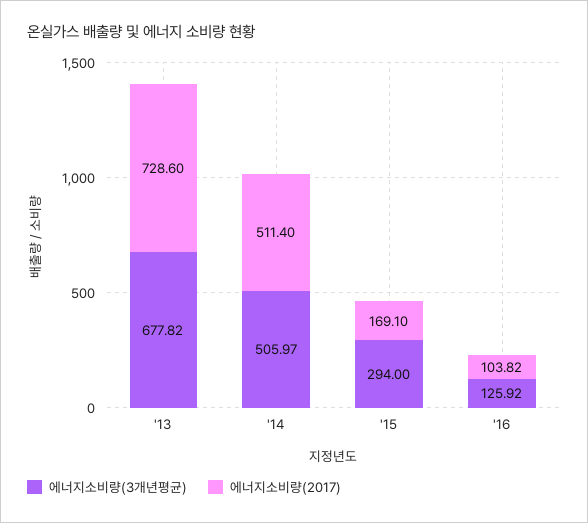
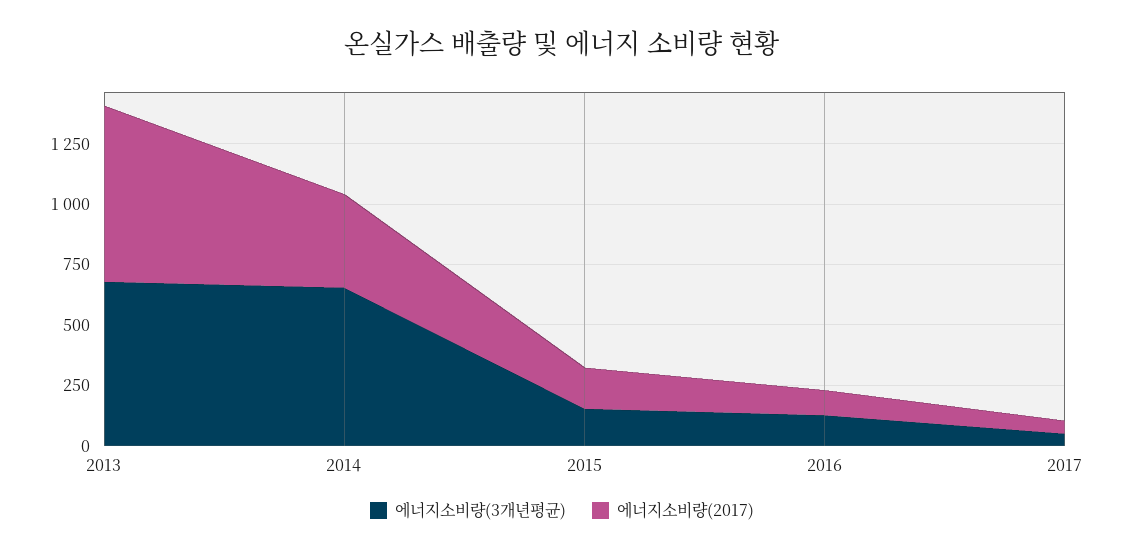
에너지소비량(3개년평균), '14: 505.97 -> 650
에너지소비량(2017), '14: 511.4 -> 400
에너지소비량(3개년평균), '15: 294 -> 150
에너지소비량(3개년평균), 2017: none -> 50
에너지소비량(2017), 2017: none -> 50

